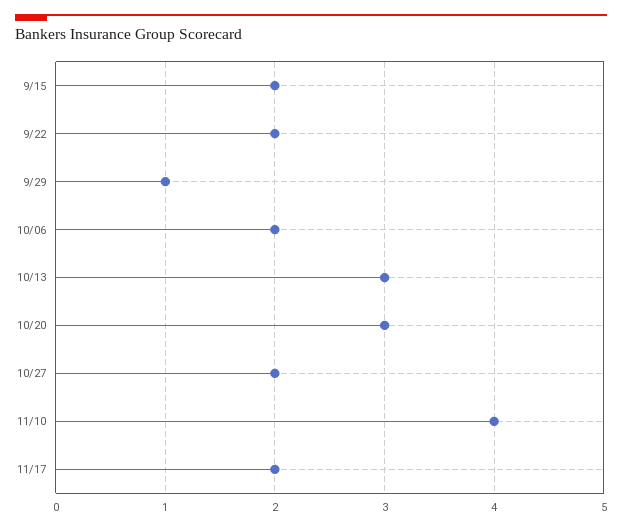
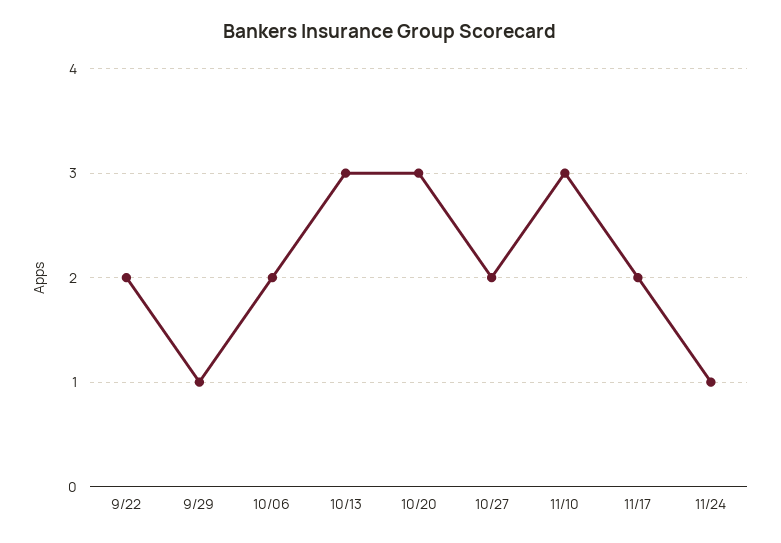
9/15: 2 -> none
11/10: 4 -> 3
11/24: none -> 1

